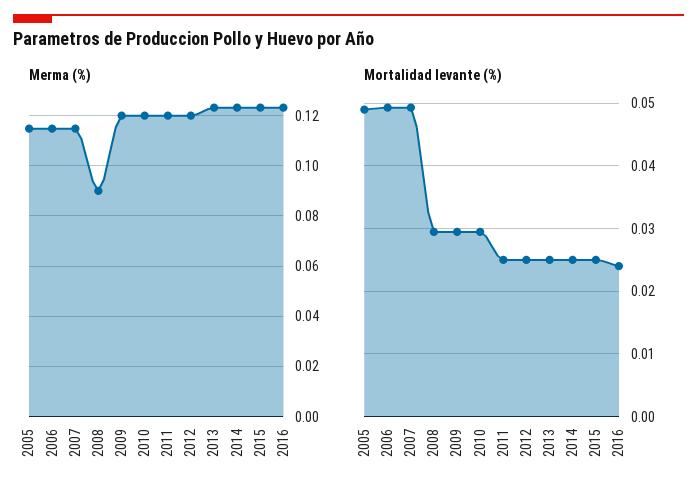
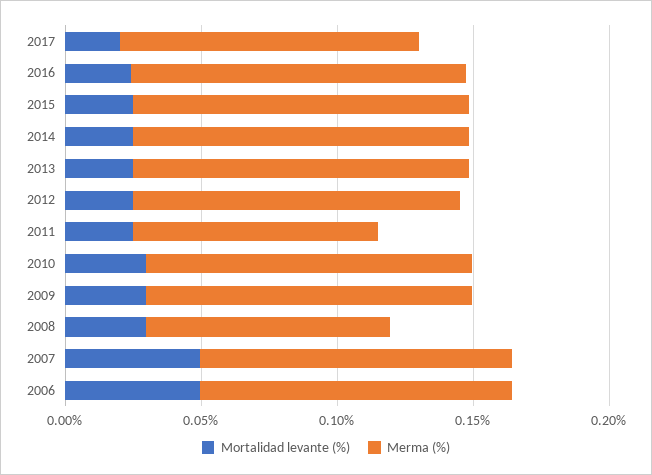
Merma (%), 2005: 0.115 -> none
Merma (%), 2011: 0.12 -> 0.09
Mortalidad levante (%), 2005: 0.049 -> none
Mortalidad levante (%), 2017: none -> 0.02
Merma (%), 2017: none -> 0.11

